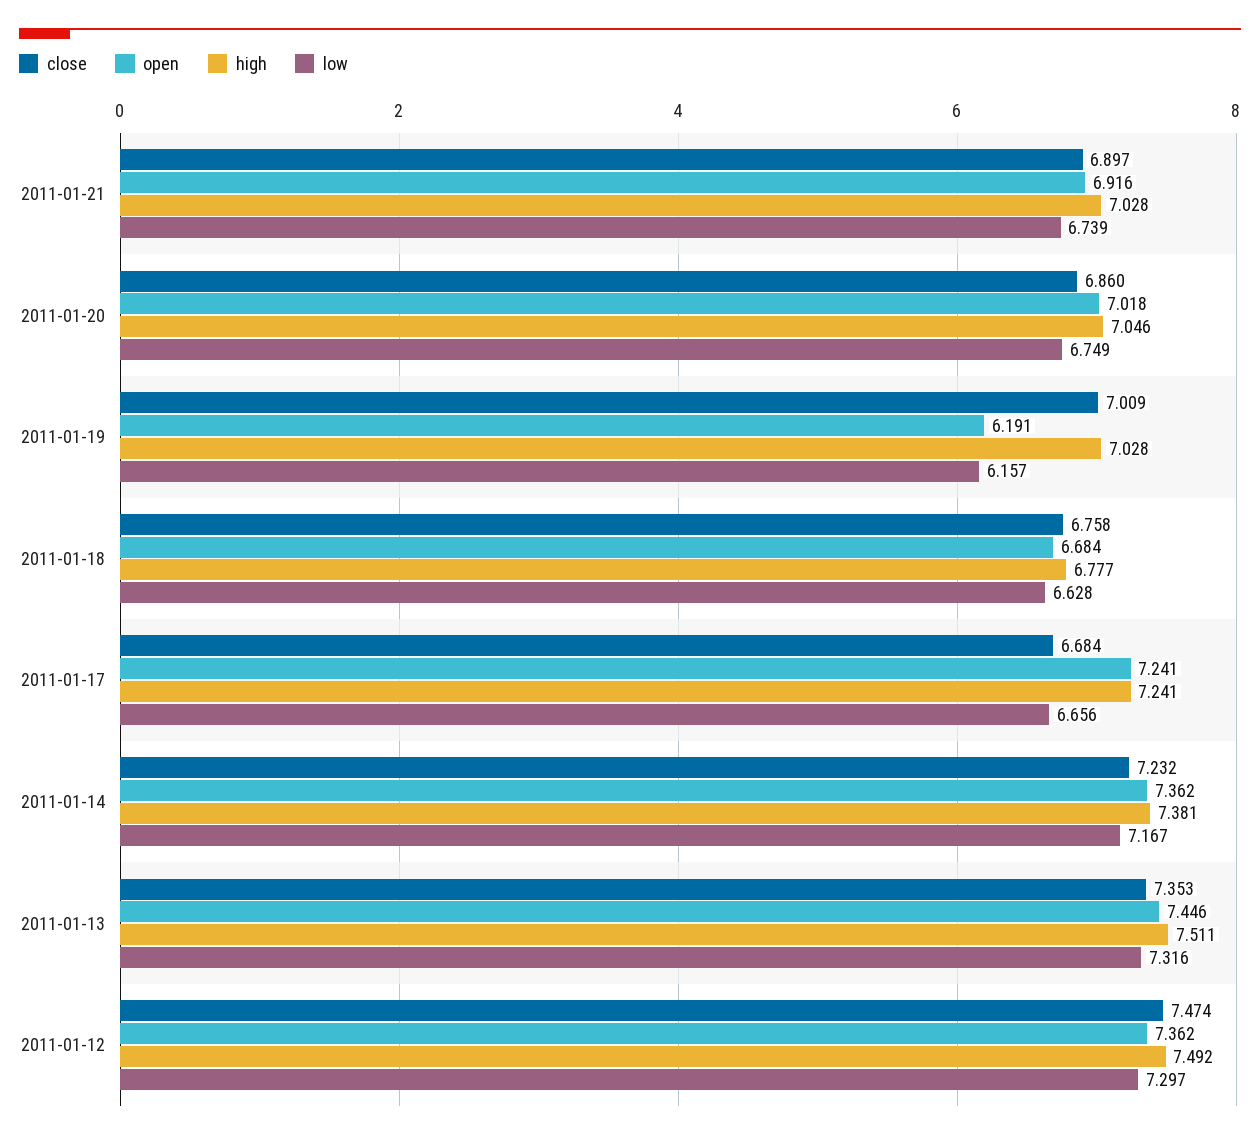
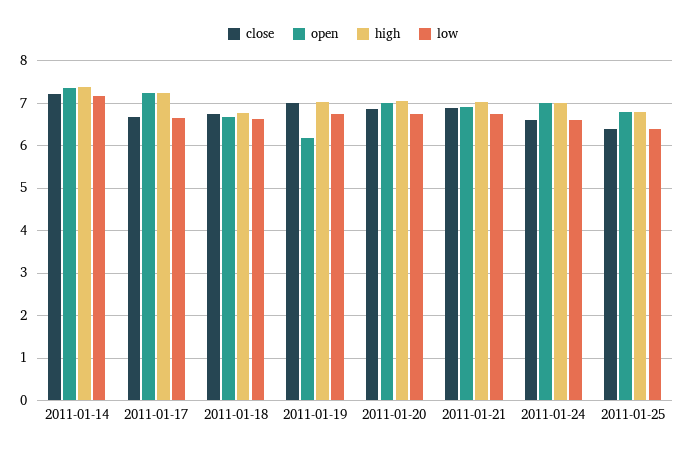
low, 2011-01-19: 6.157 -> 6.8
close, 2011-01-13: 7.353 -> none
open, 2011-01-13: 7.446 -> none
high, 2011-01-13: 7.511 -> none
low, 2011-01-13: 7.316 -> none
close, 2011-01-12: 7.474 -> none
open, 2011-01-12: 7.362 -> none
high, 2011-01-12: 7.492 -> none
low, 2011-01-12: 7.297 -> none
close, 2011-01-24: none -> 6.6
open, 2011-01-24: none -> 7
high, 2011-01-24: none -> 7
low, 2011-01-24: none -> 6.6
close, 2011-01-25: none -> 6.4
open, 2011-01-25: none -> 6.8
high, 2011-01-25: none -> 6.8
low, 2011-01-25: none -> 6.4

